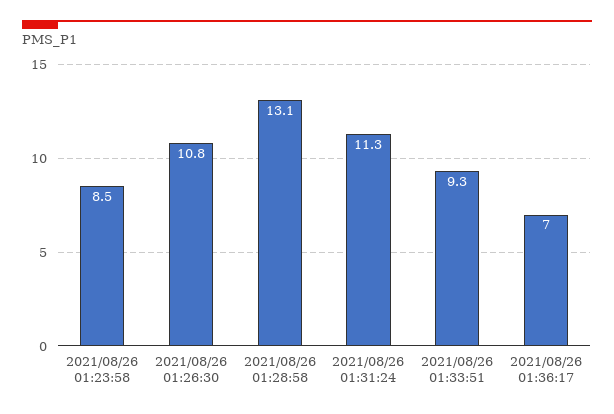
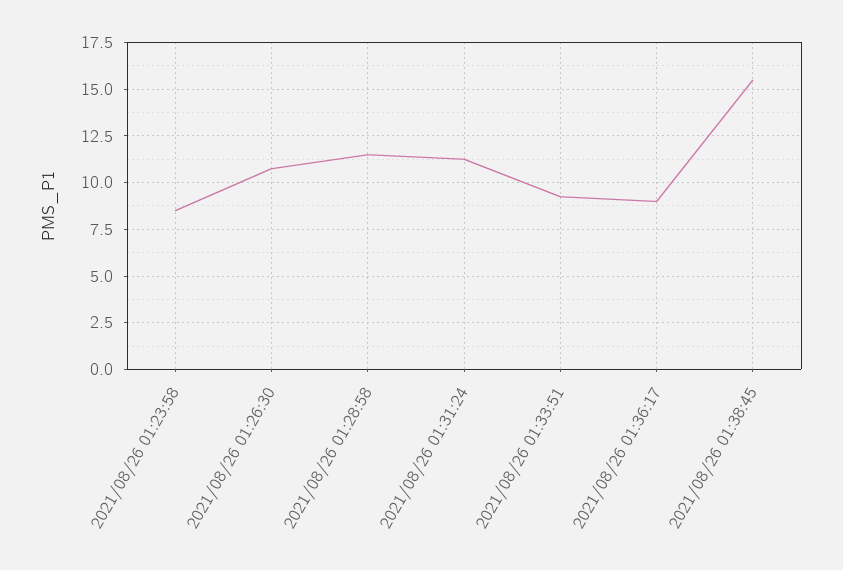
2021/08/26 01:28:58: 13.1 -> 11.5
2021/08/26 01:36:17: 7 -> 9
2021/08/26 01:38:45: none -> 15.5

